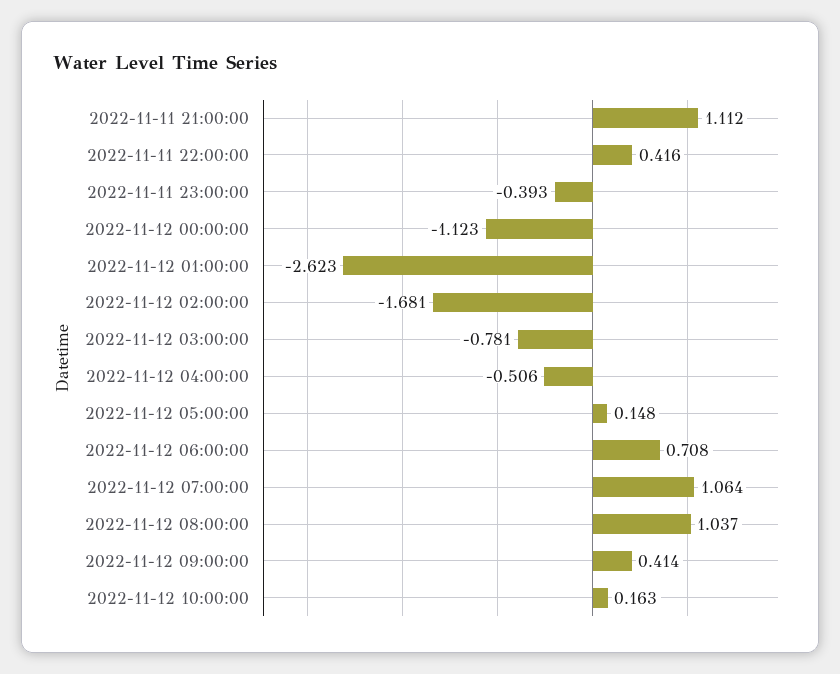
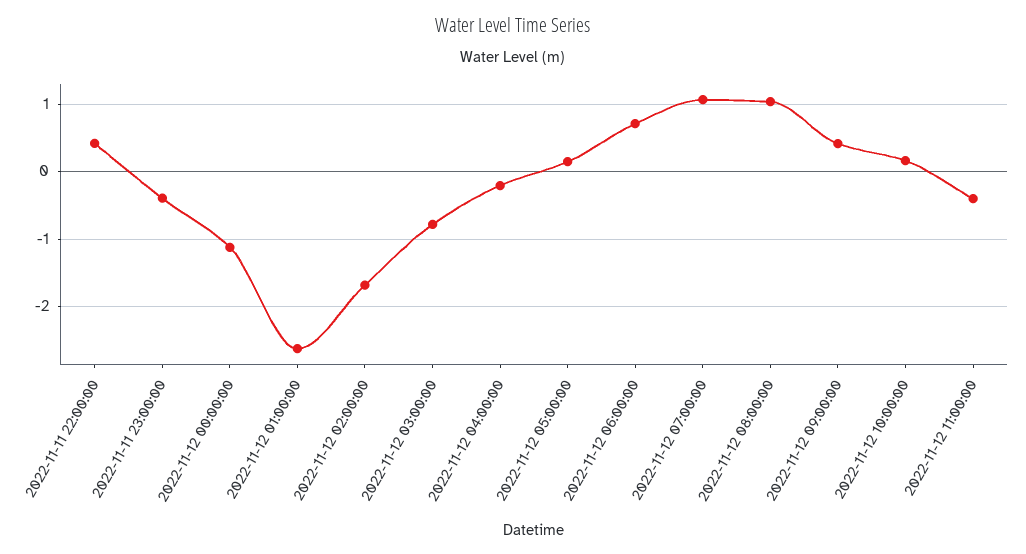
2022-11-11 21:00:00: 1.112 -> none
2022-11-12 04:00:00: -0.506 -> -0.2
2022-11-12 11:00:00: none -> -0.4

